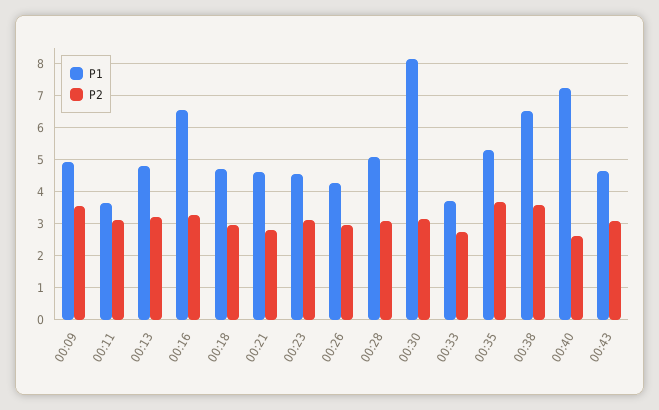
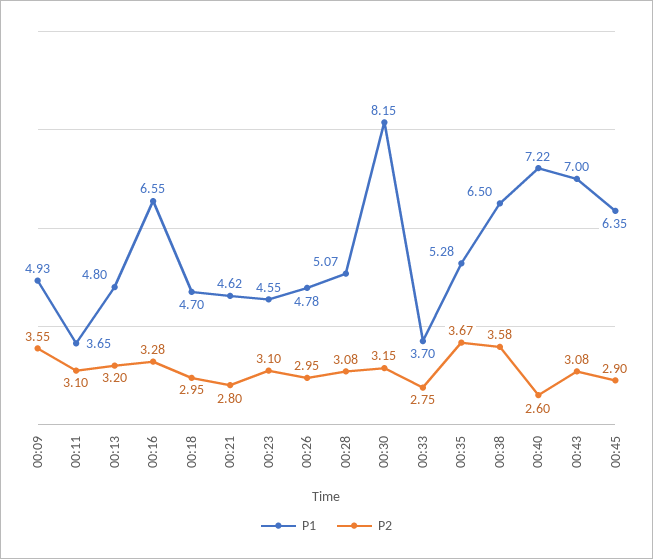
P1, 00:26: 4.2 -> 4.78
P1, 00:43: 4.6 -> 7
P1, 00:45: none -> 6.35
P2, 00:45: none -> 2.9

